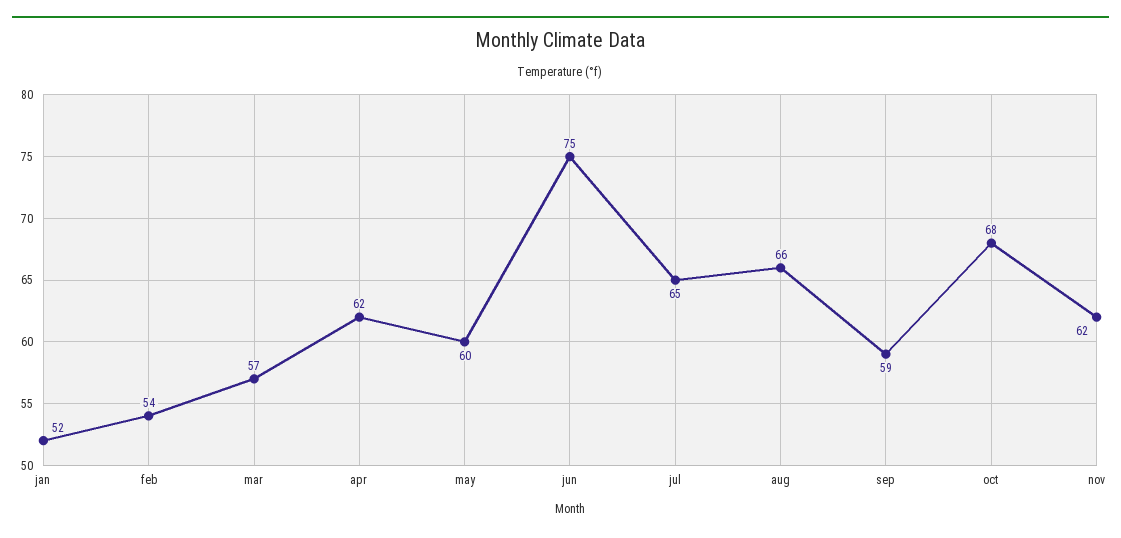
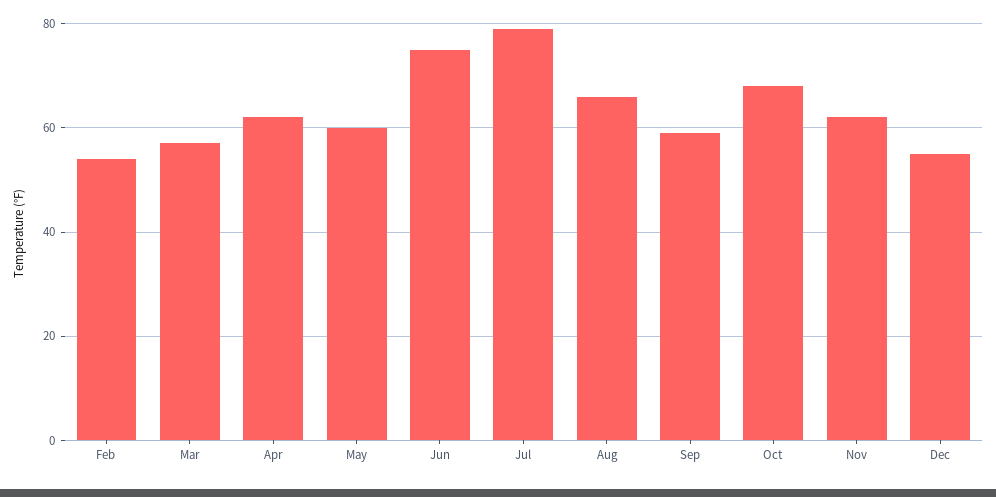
jan: 52 -> none
jul: 65 -> 80
Dec: none -> 55

